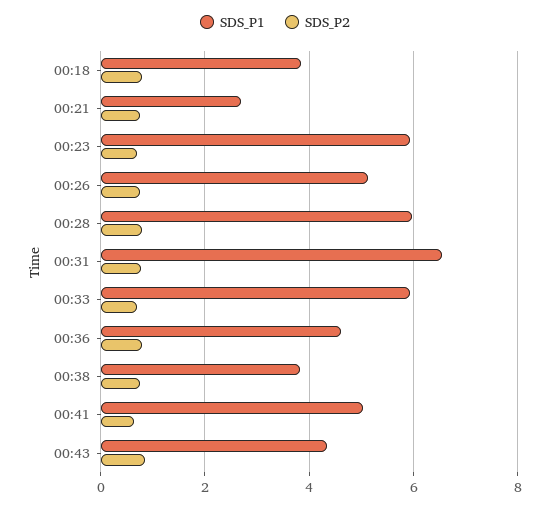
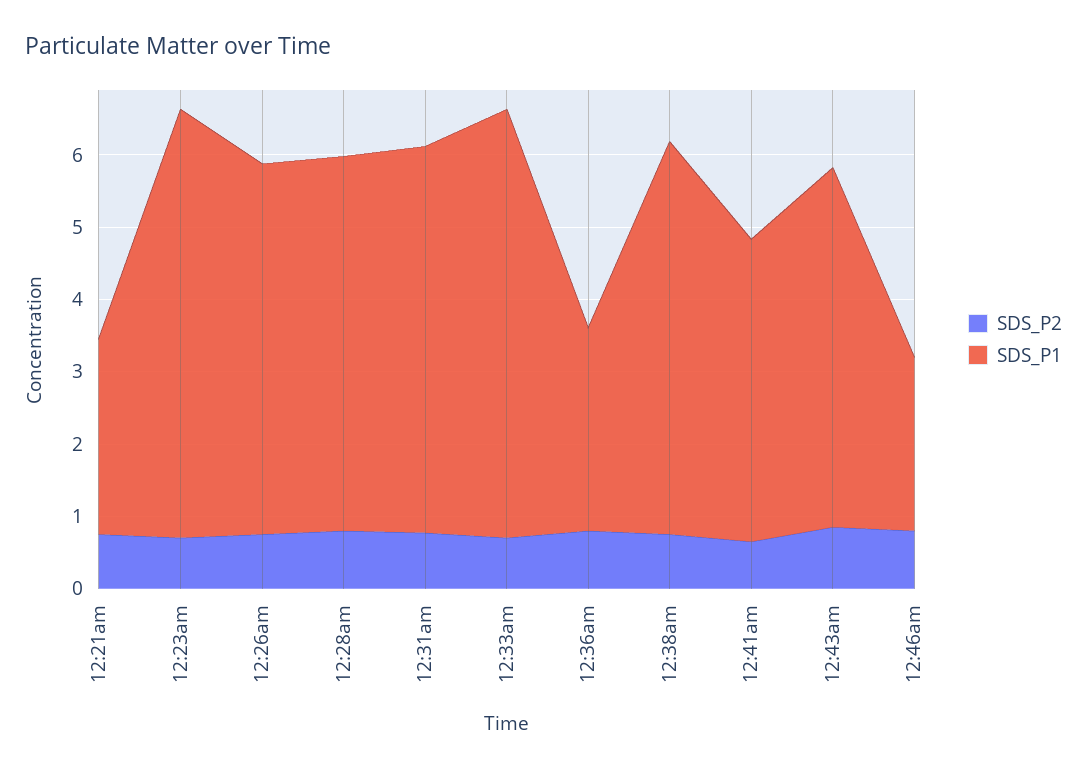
SDS_P1, 00:18: 3.8 -> none
SDS_P2, 00:18: 0.8 -> none
SDS_P1, 00:28: 6 -> 5.2
SDS_P1, 00:31: 6.6 -> 5.4
SDS_P1, 00:36: 4.6 -> 2.8
SDS_P1, 00:38: 3.8 -> 5.4
SDS_P1, 00:41: 5 -> 4.2
SDS_P1, 00:43: 4.4 -> 5
SDS_P2, 12:46am: none -> 0.8
SDS_P1, 12:46am: none -> 2.4

